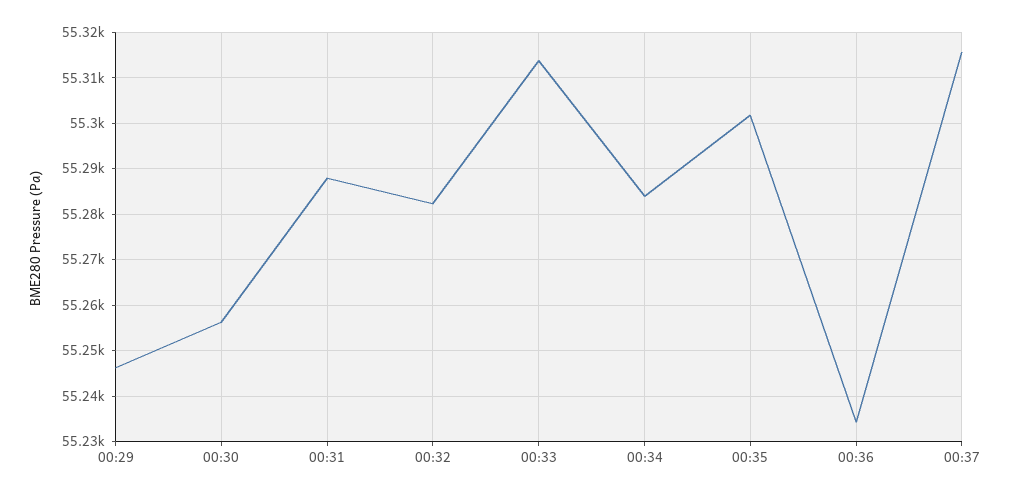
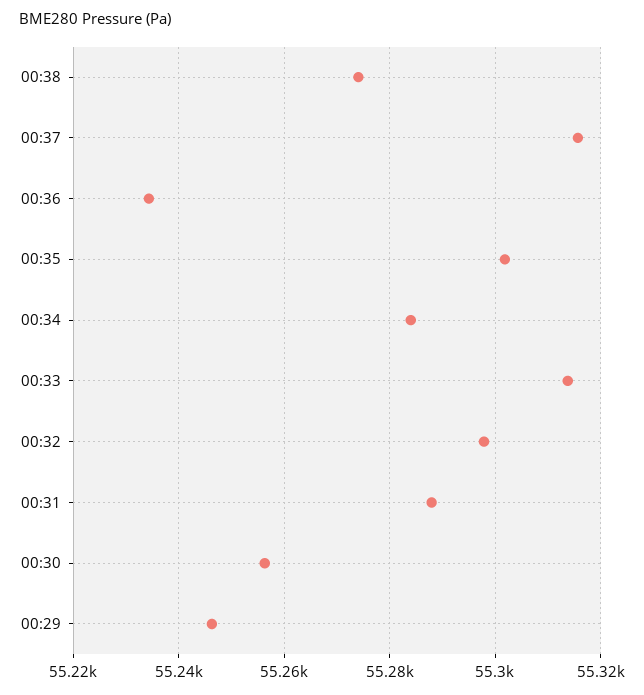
00:32: 55282 -> 55298
00:38: none -> 55274

